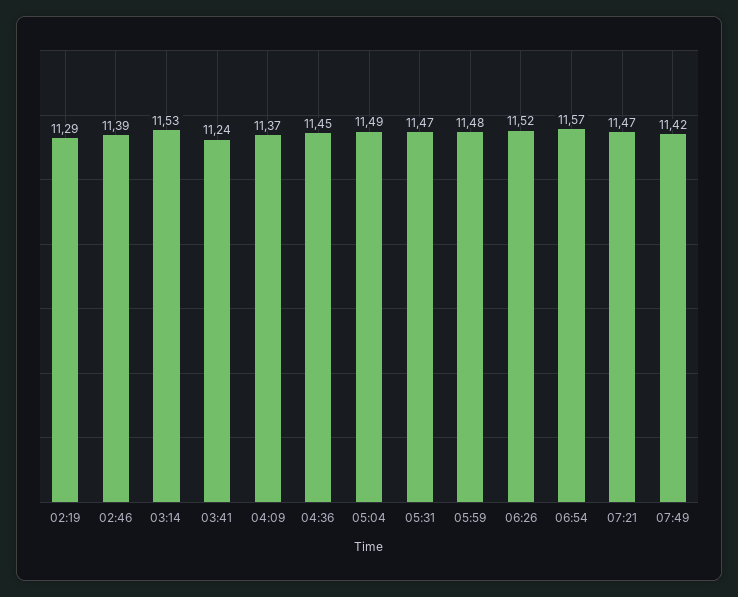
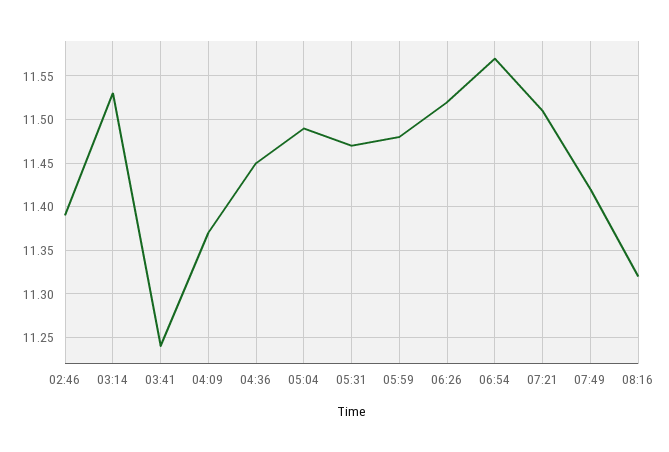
02:19: 11.29 -> none
07:21: 11.47 -> 11.51
08:16: none -> 11.32

